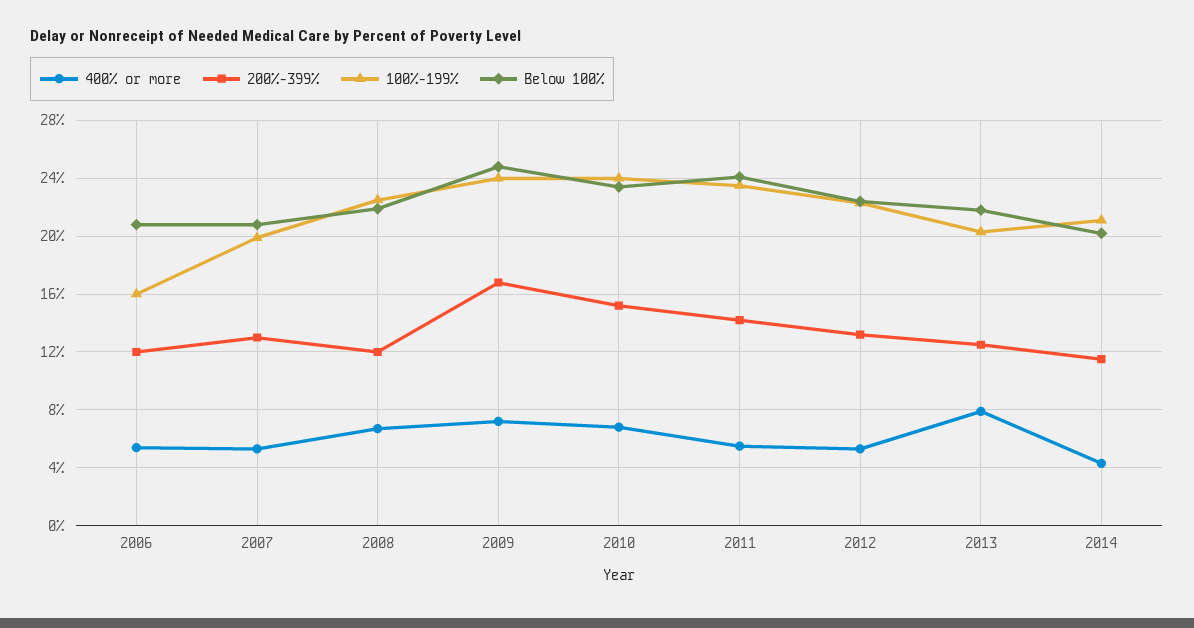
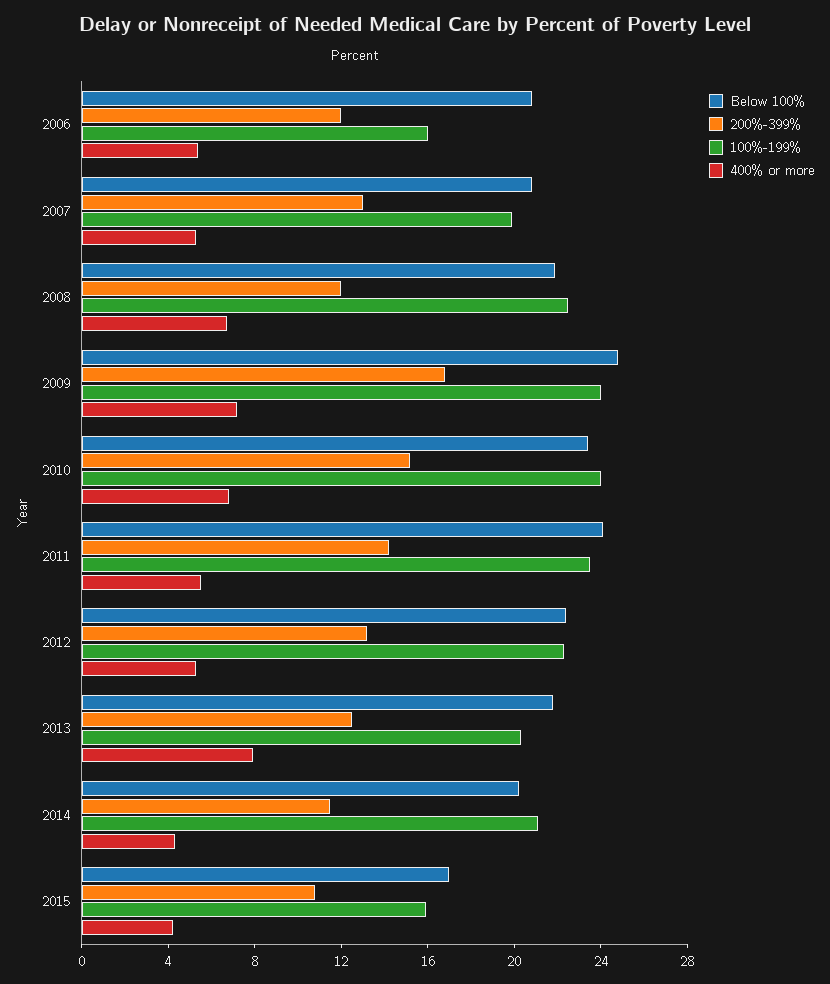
Below 100%, 2015: none -> 17
200%-399%, 2015: none -> 11
100%-199%, 2015: none -> 16
400% or more, 2015: none -> 4

